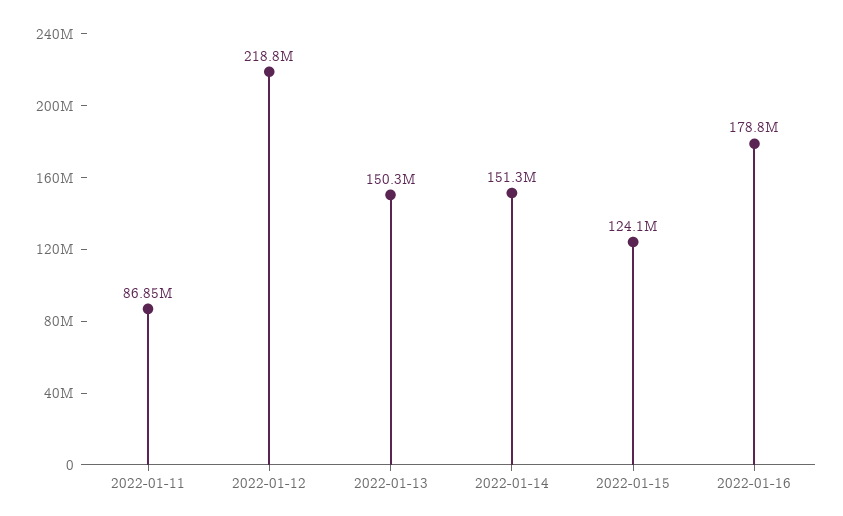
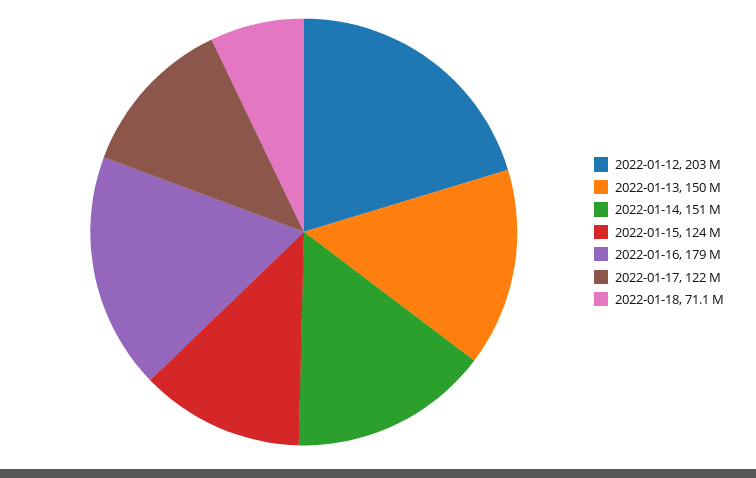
2022-01-11: 86850000 -> none
2022-01-12: 218800000 -> 203000000
2022-01-17: none -> 122000000
2022-01-18: none -> 71100000

